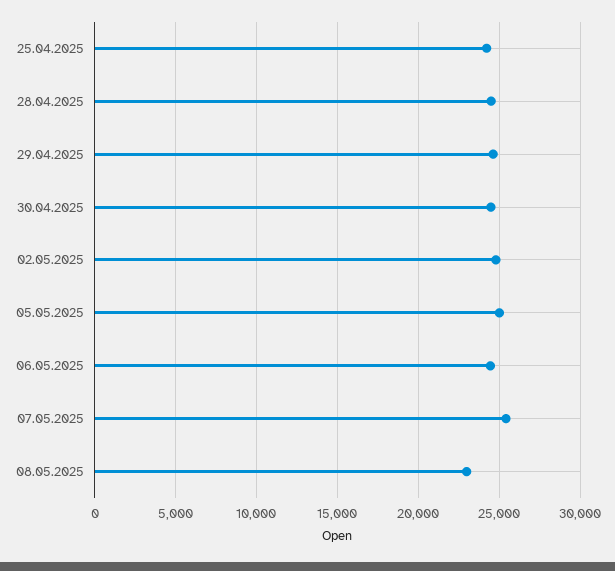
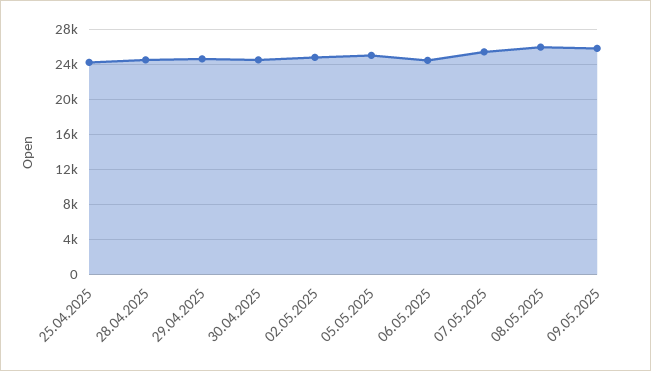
08.05.2025: 23000 -> 26000
09.05.2025: none -> 26000

